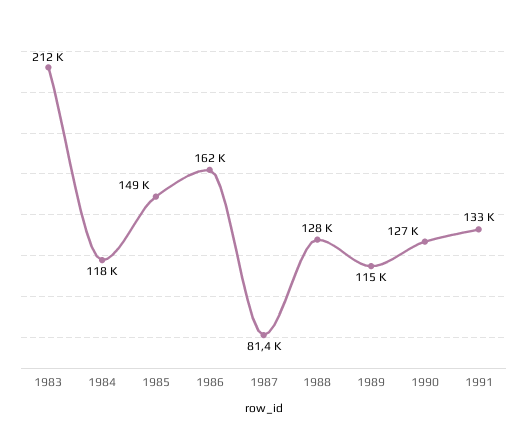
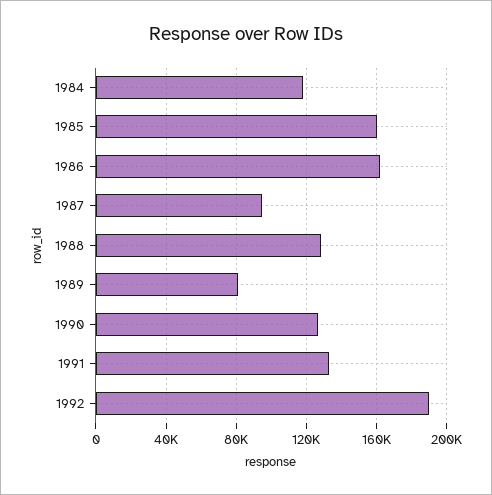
1983: 212000 -> none
1985: 149000 -> 160000
1987: 81400 -> 95000
1989: 115000 -> 80000
1992: none -> 190000

